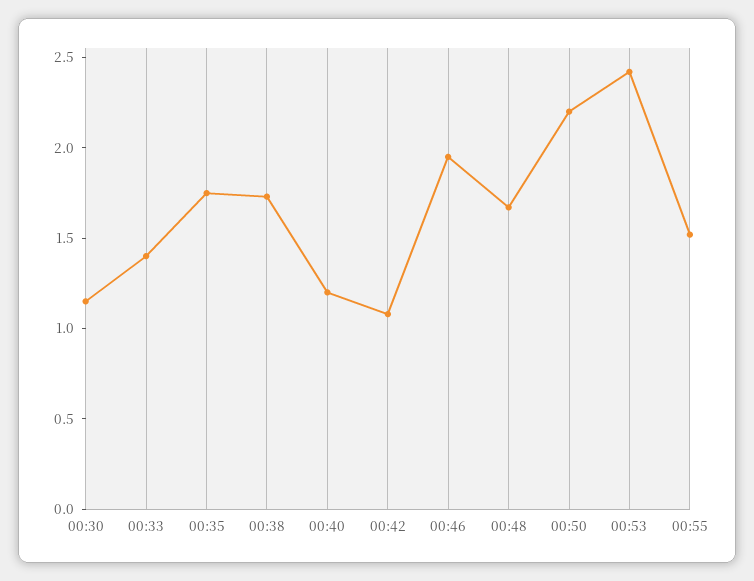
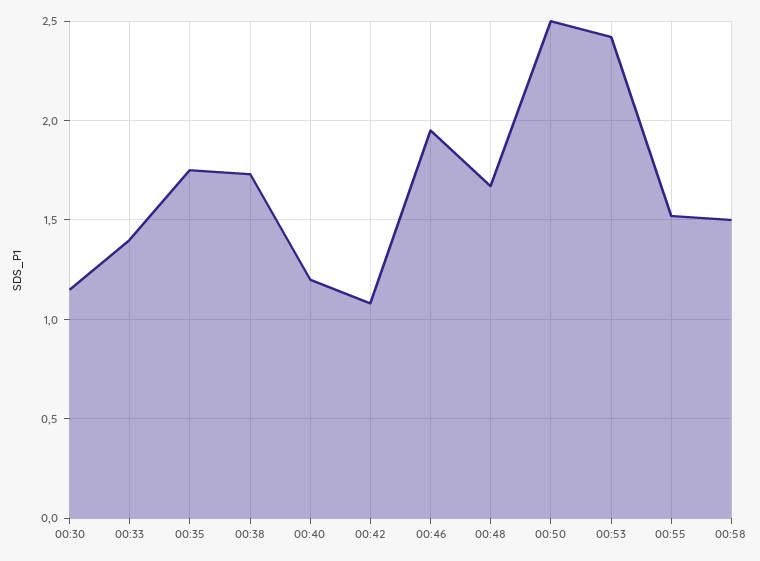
00:50: 2.2 -> 2.5
00:58: none -> 1.5

